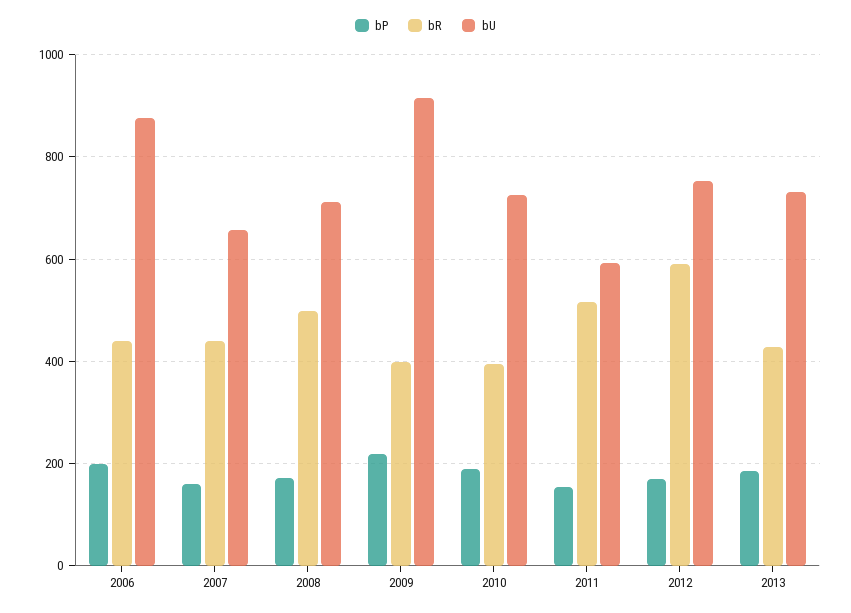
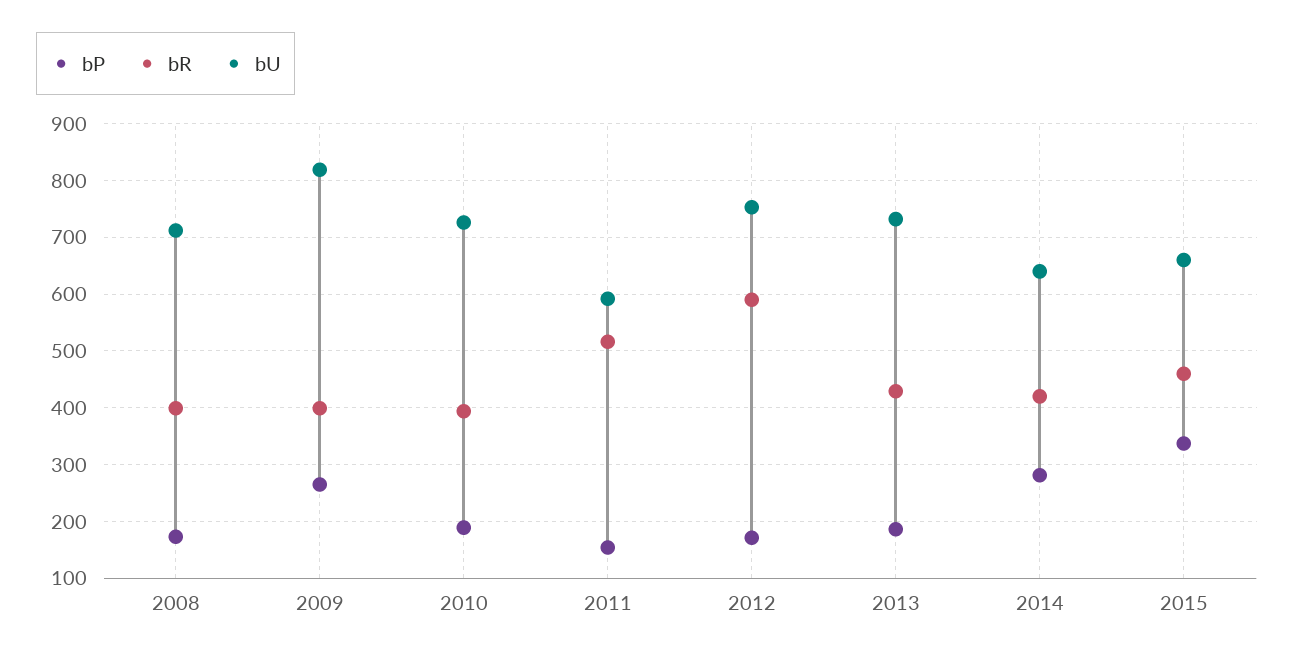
bP, 2006: 200 -> none
bR, 2006: 440 -> none
bU, 2006: 880 -> none
bP, 2007: 160 -> none
bR, 2007: 440 -> none
bU, 2007: 660 -> none
bR, 2008: 500 -> 400
bP, 2009: 220 -> 260
bU, 2009: 920 -> 820
bP, 2014: none -> 280
bR, 2014: none -> 420
bU, 2014: none -> 640
bP, 2015: none -> 340
bR, 2015: none -> 460
bU, 2015: none -> 660

